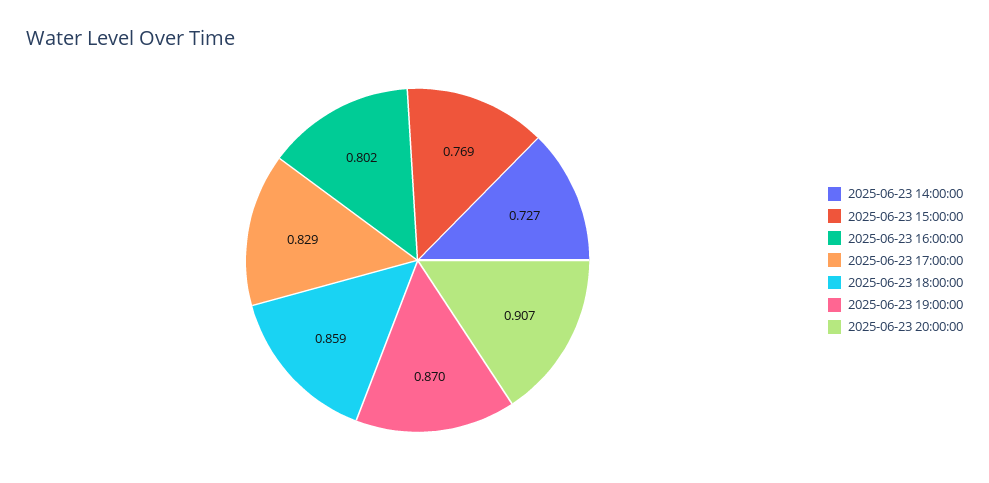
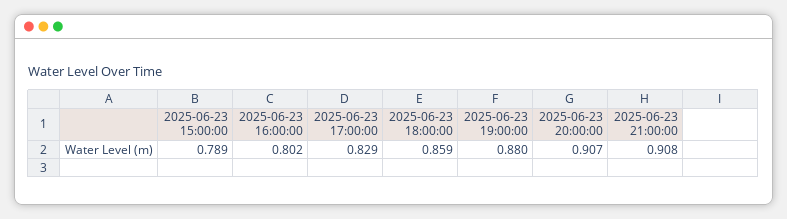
2025-06-23 14:00:00: 0.727 -> none
2025-06-23 15:00:00: 0.769 -> 0.789
2025-06-23 19:00:00: 0.87 -> 0.88
2025-06-23 21:00:00: none -> 0.908

